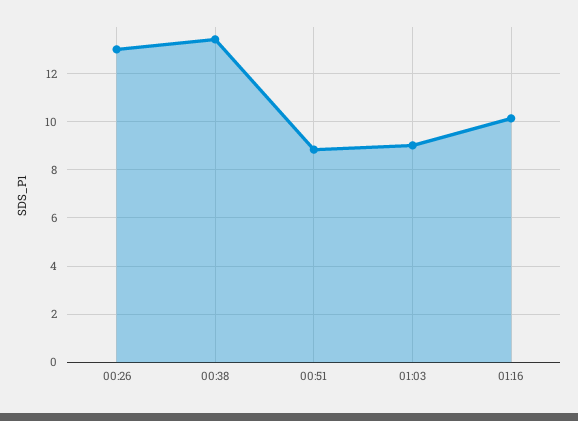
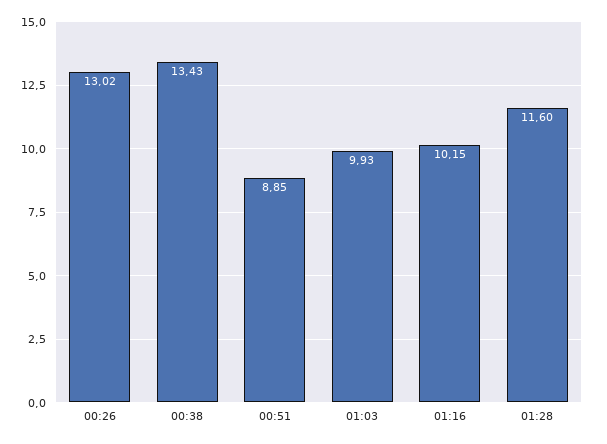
01:03: 9 -> 9.93
01:28: none -> 11.6

